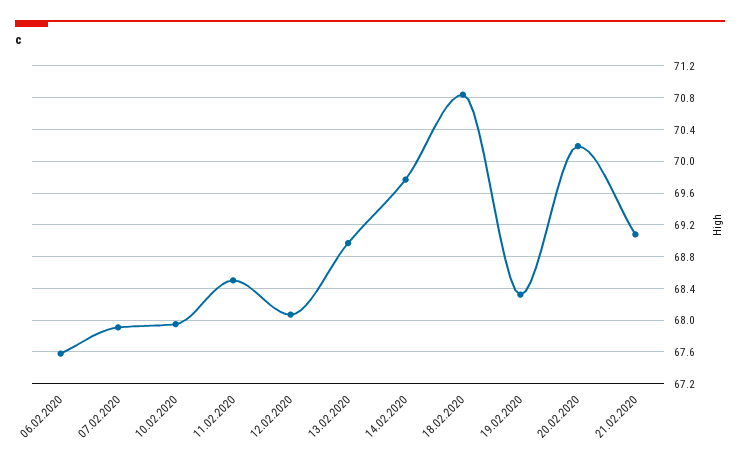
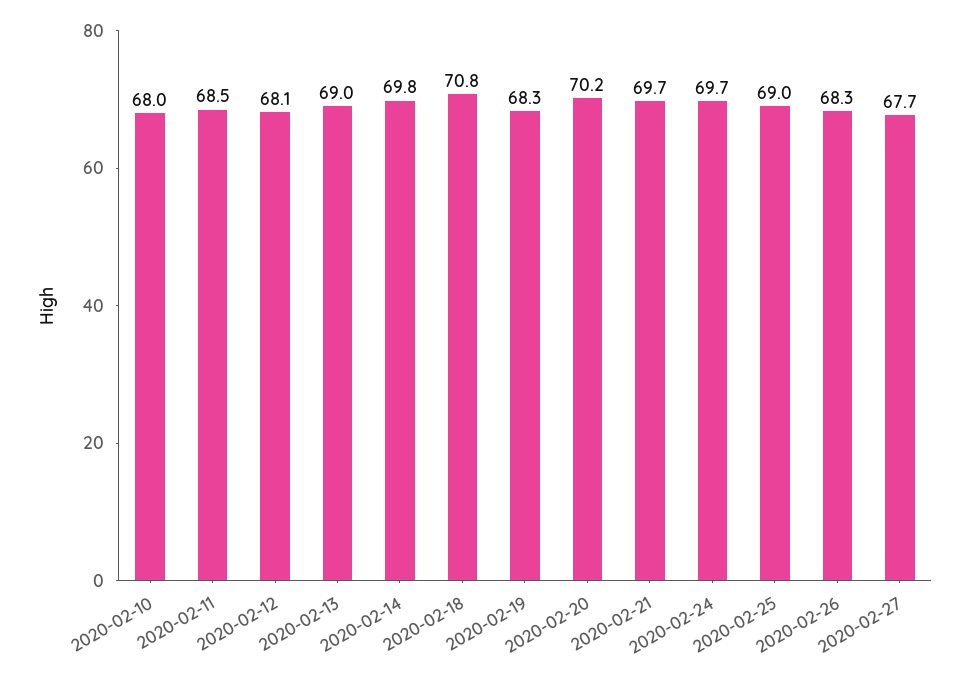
06.02.2020: 67.6 -> none
07.02.2020: 67.9 -> none
21.02.2020: 69.1 -> 69.7
2020-02-24: none -> 69.7
2020-02-25: none -> 69
2020-02-26: none -> 68.3
2020-02-27: none -> 67.7

